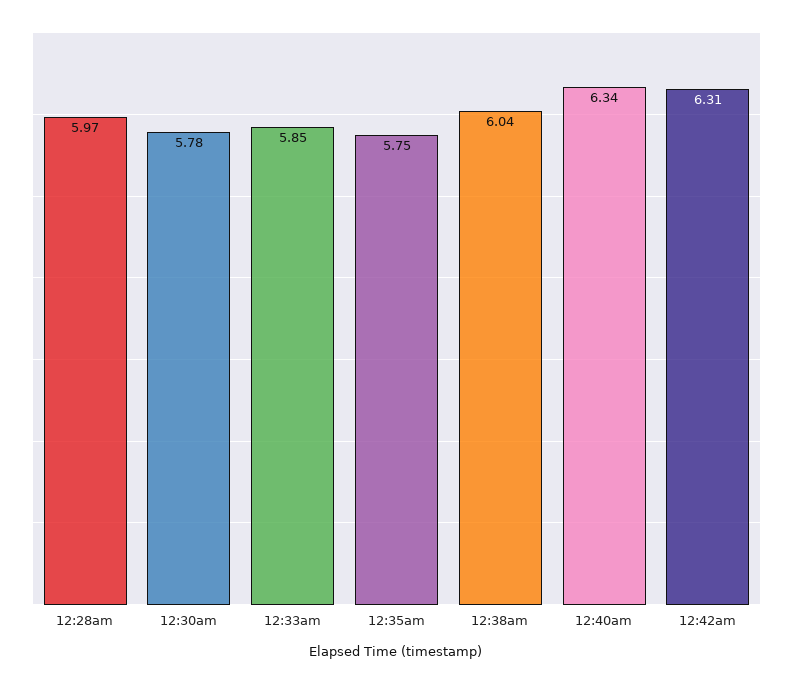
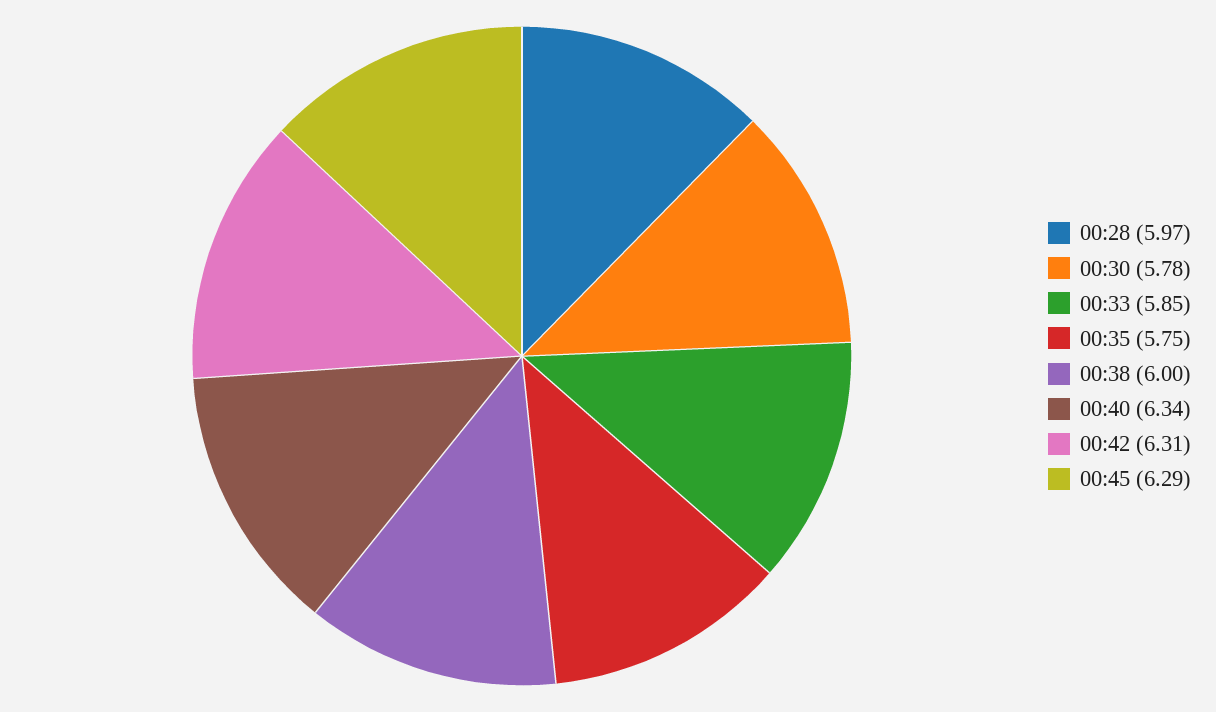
12:38am: 6.04 -> 6
00:45: none -> 6.29

